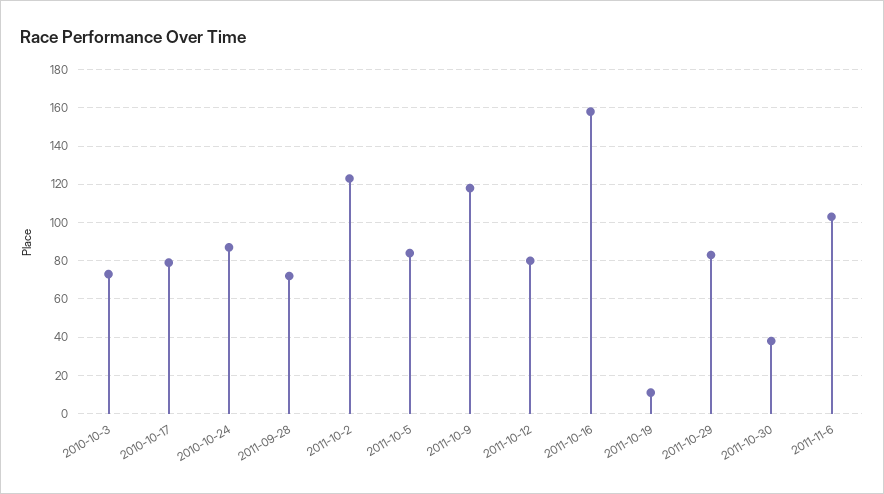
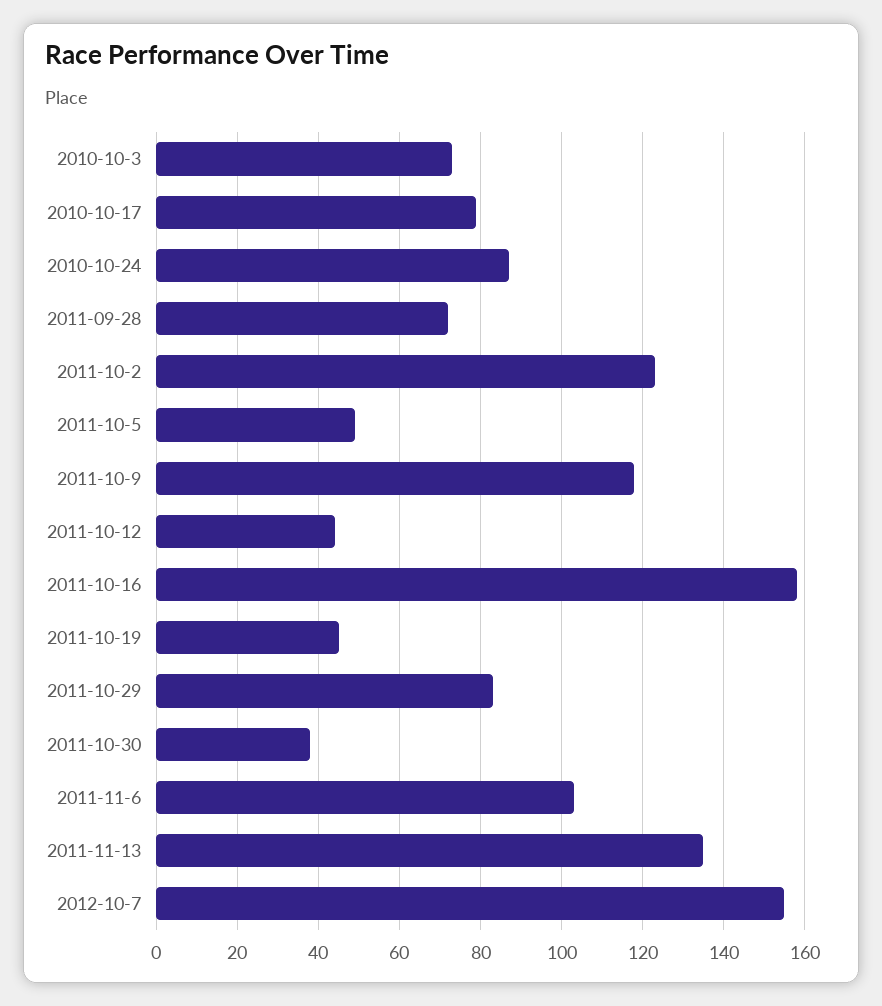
2011-10-5: 85 -> 50
2011-10-12: 80 -> 45
2011-10-19: 10 -> 45
2011-11-13: none -> 135
2012-10-7: none -> 155

